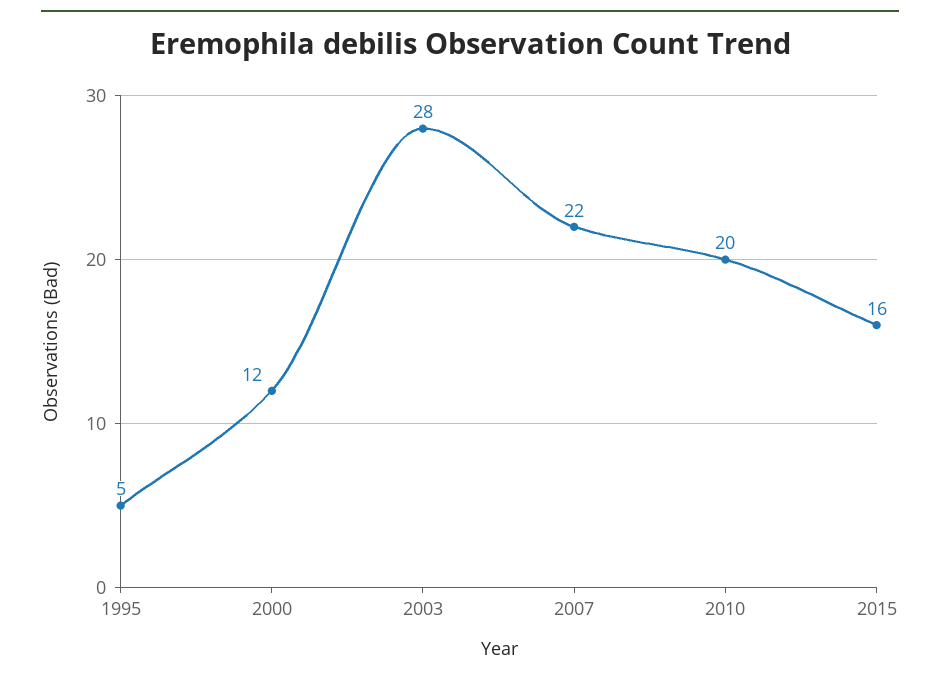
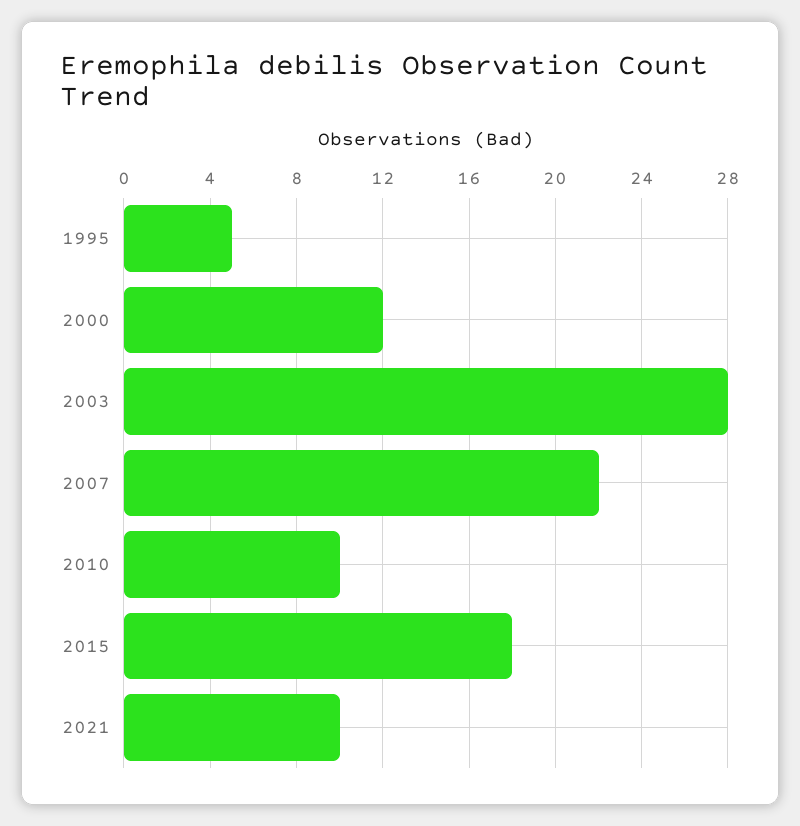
2010: 20 -> 10
2015: 16 -> 18
2021: none -> 10

